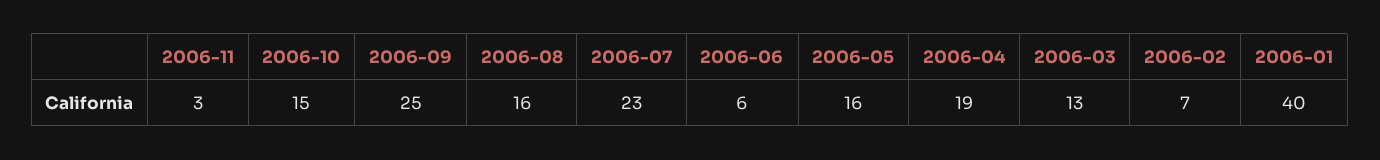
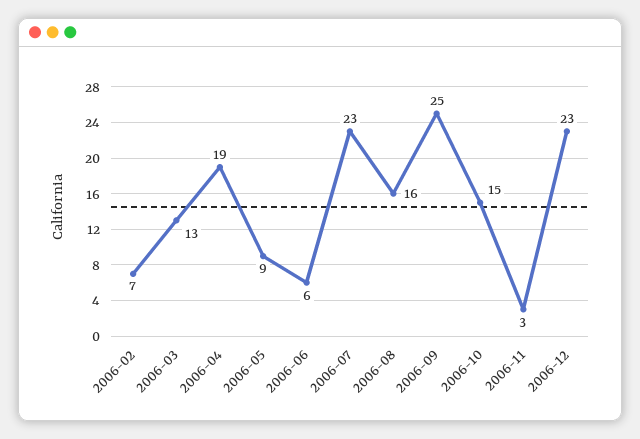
2006-05: 16 -> 9
2006-01: 40 -> none
2006-12: none -> 23

